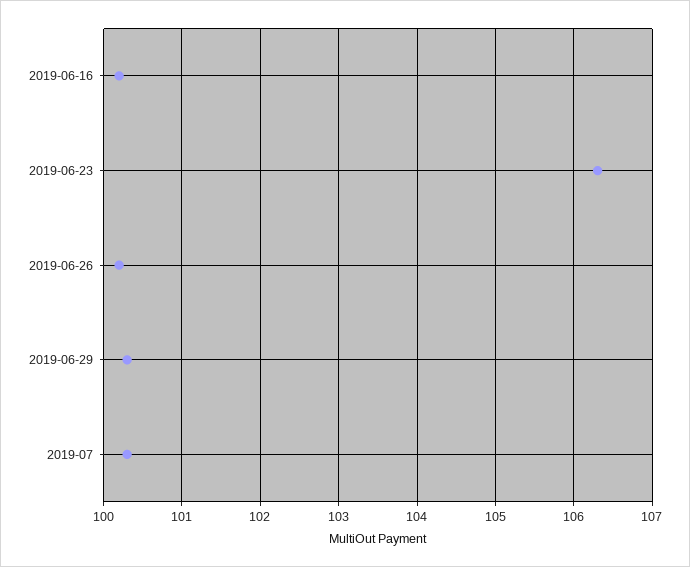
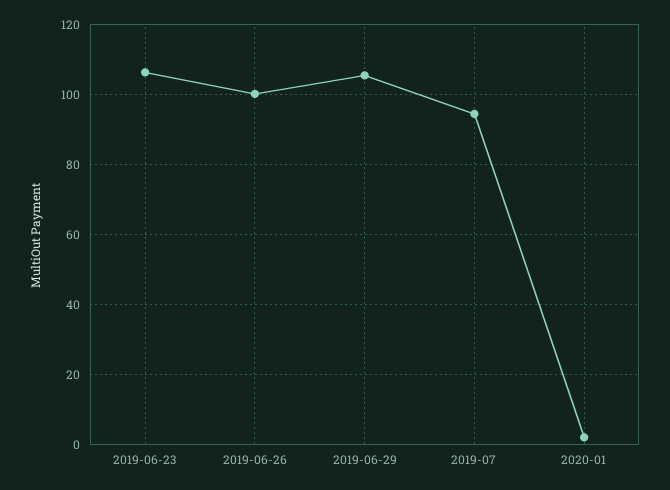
2019-06-16: 100.2 -> none
2019-06-29: 100.3 -> 106
2019-07: 100.3 -> 94
2020-01: none -> 2

